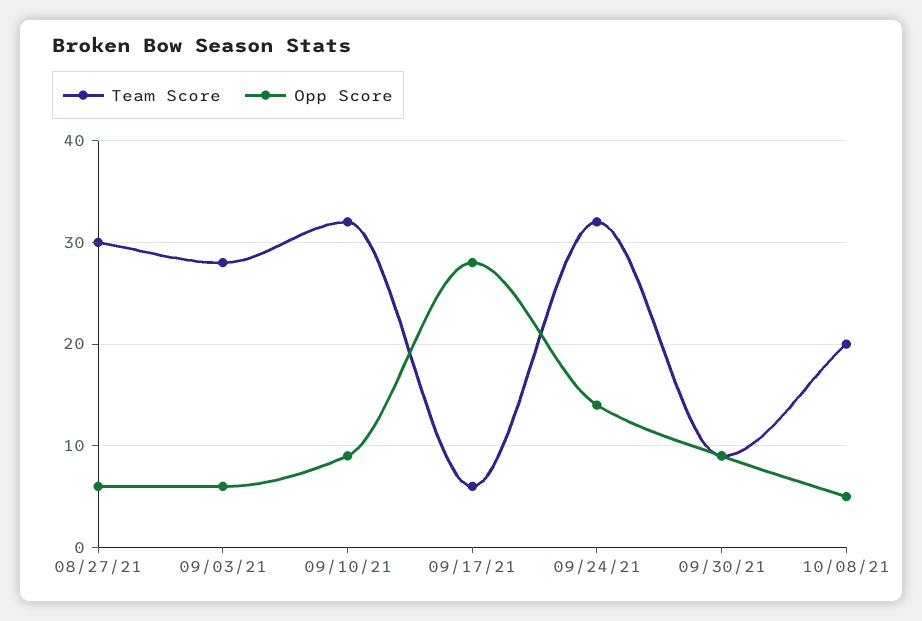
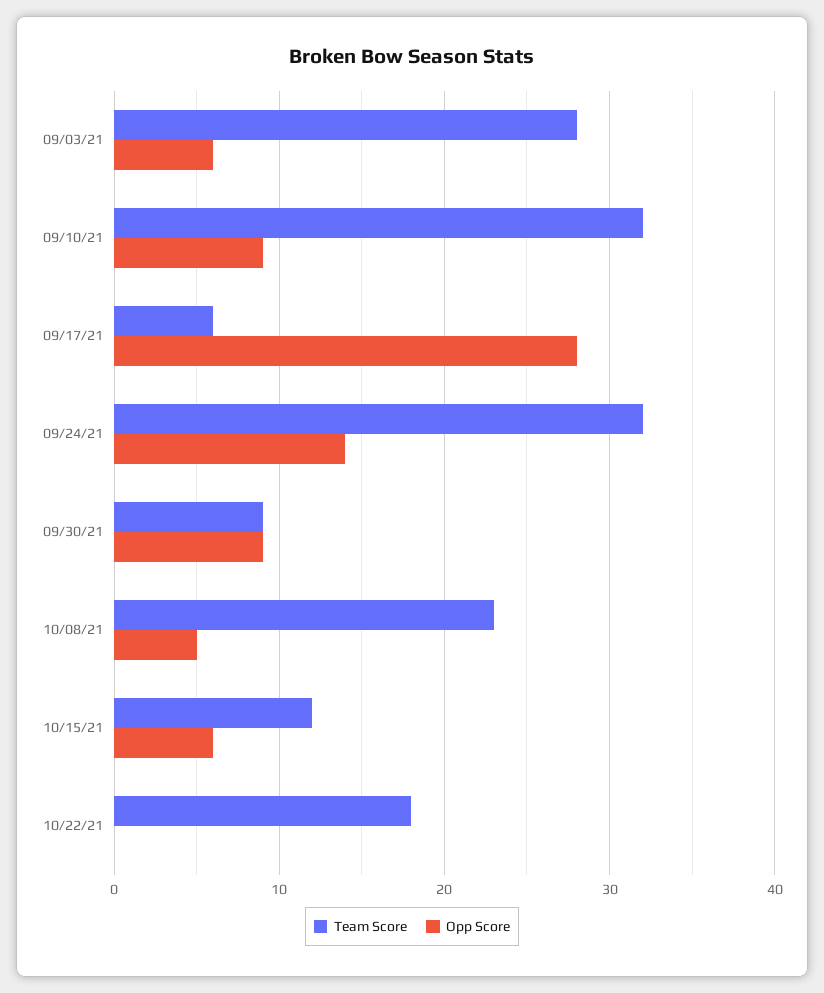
Team Score, 08/27/21: 30 -> none
Opp Score, 08/27/21: 6 -> none
Team Score, 10/08/21: 20 -> 23
Team Score, 10/15/21: none -> 12
Opp Score, 10/15/21: none -> 6
Team Score, 10/22/21: none -> 18
Opp Score, 10/22/21: none -> 0

